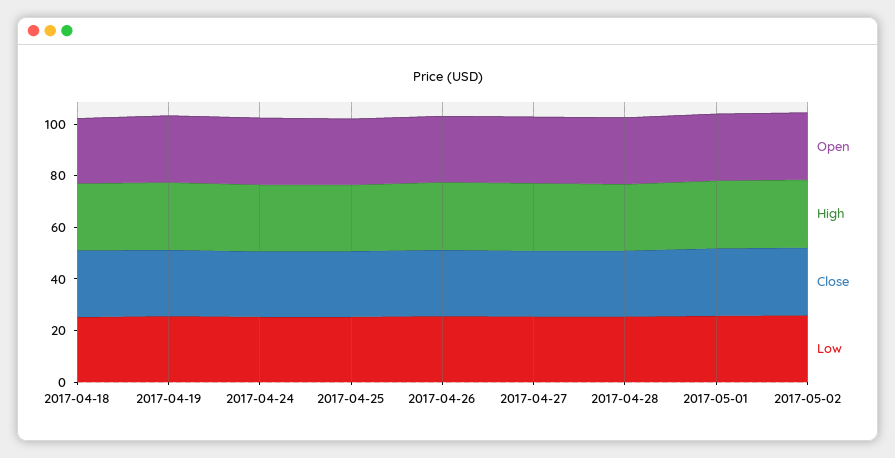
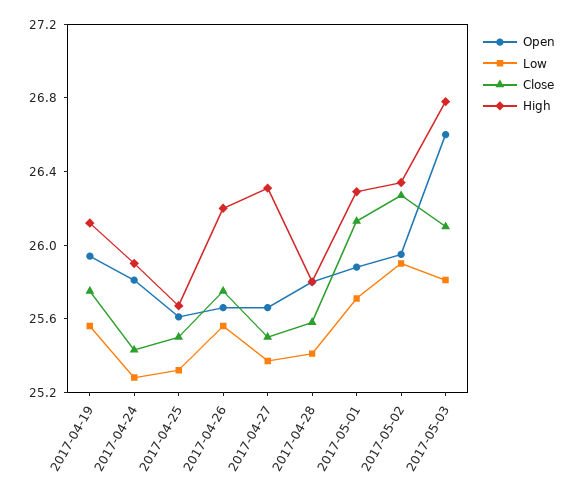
Open, 2017-04-18: 25 -> none
High, 2017-04-18: 25 -> none
Close, 2017-04-18: 25 -> none
Low, 2017-04-18: 25 -> none
Open, 2017-05-03: none -> 26.6
Low, 2017-05-03: none -> 25.8
Close, 2017-05-03: none -> 26.1
High, 2017-05-03: none -> 26.8

